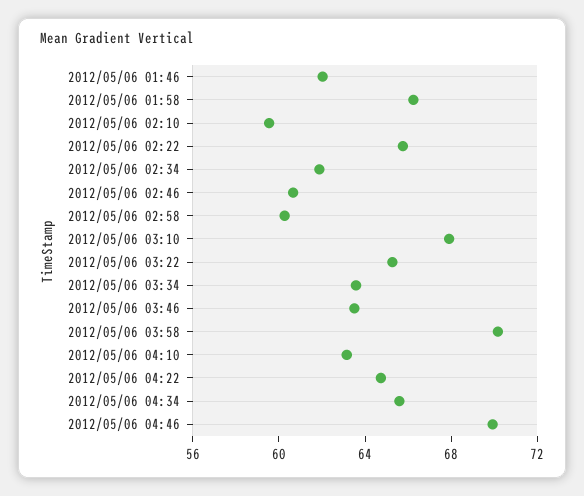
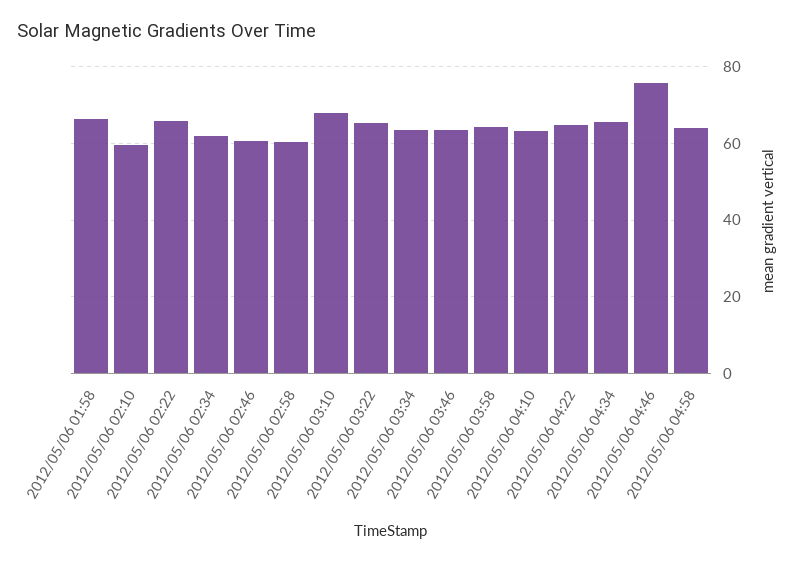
2012/05/06 01:46: 62 -> none
2012/05/06 03:58: 70 -> 64
2012/05/06 04:46: 70 -> 76
2012/05/06 04:58: none -> 64

